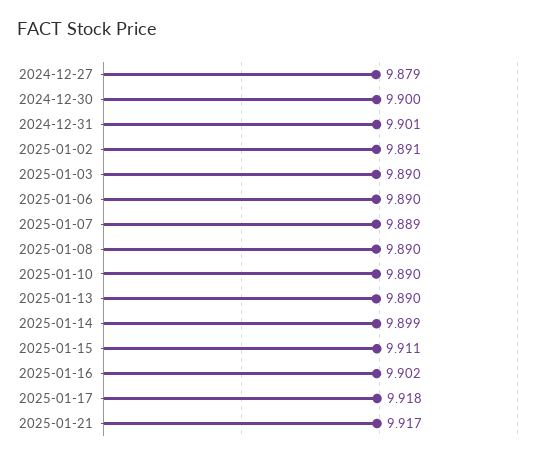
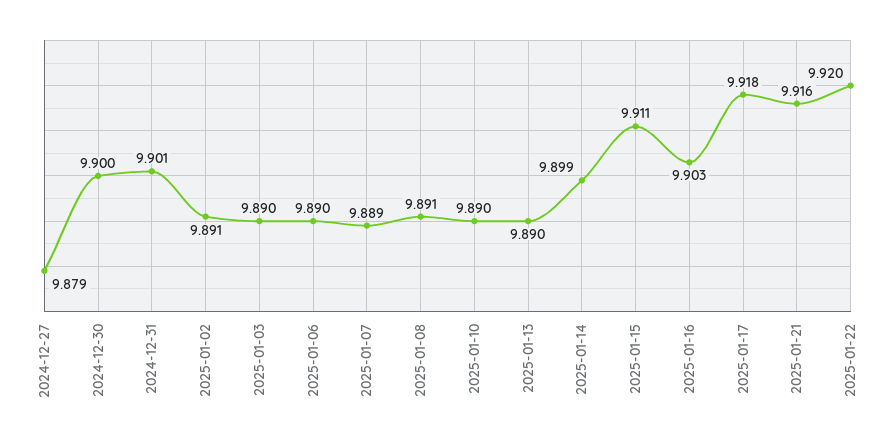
2025-01-08: 9.89 -> 9.891
2025-01-16: 9.902 -> 9.903
2025-01-21: 9.917 -> 9.916
2025-01-22: none -> 9.92

